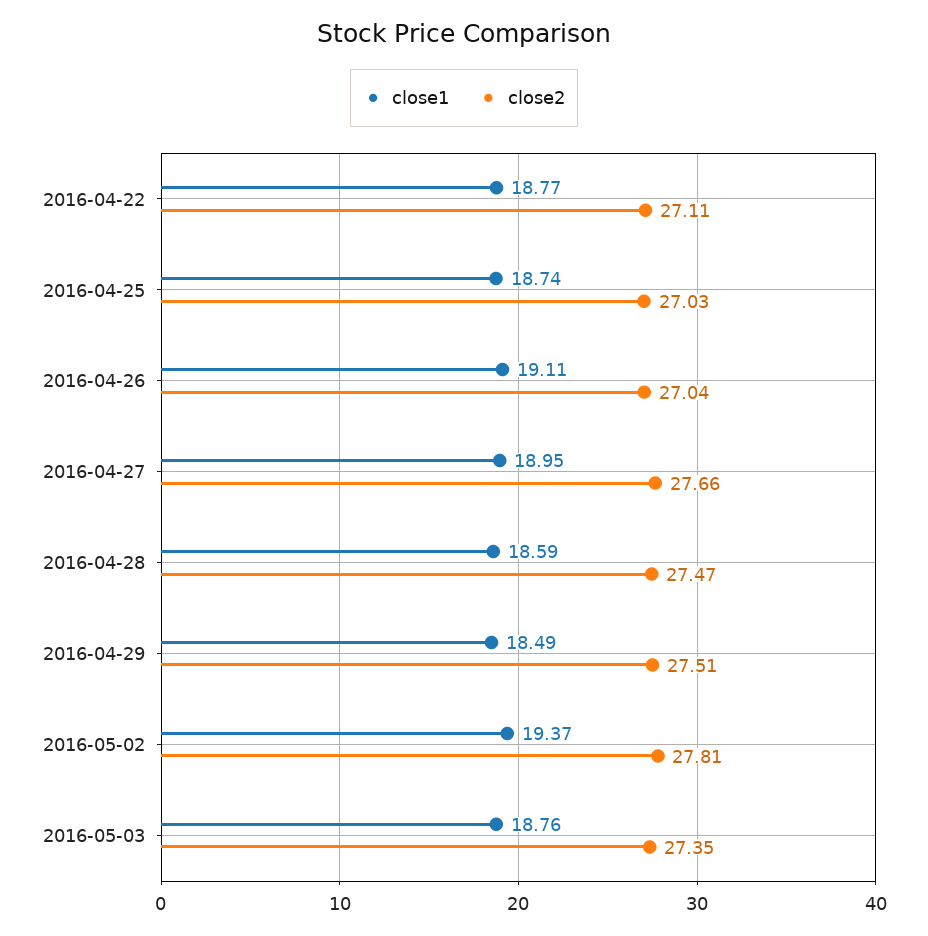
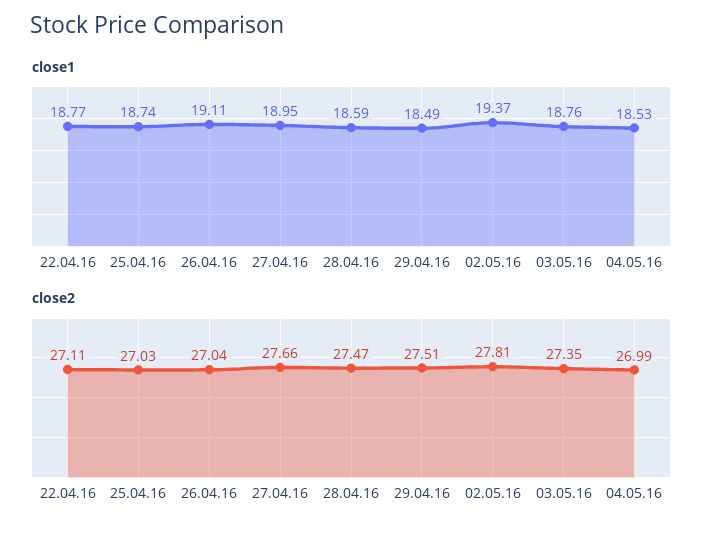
close1, 04.05.16: none -> 18.53
close2, 04.05.16: none -> 26.99

